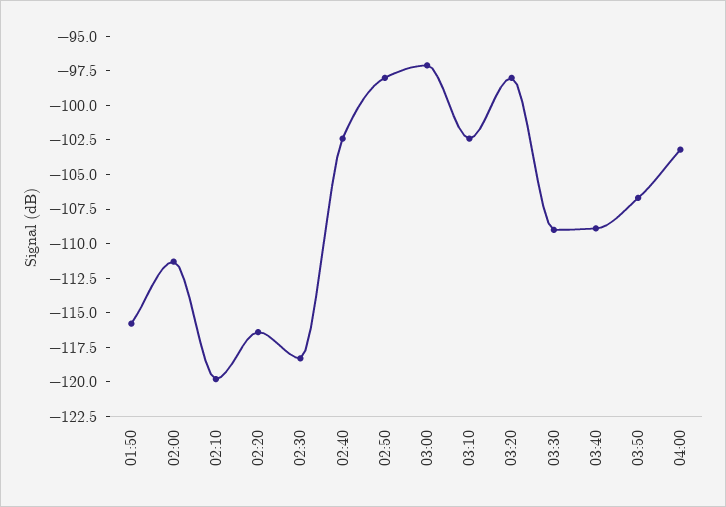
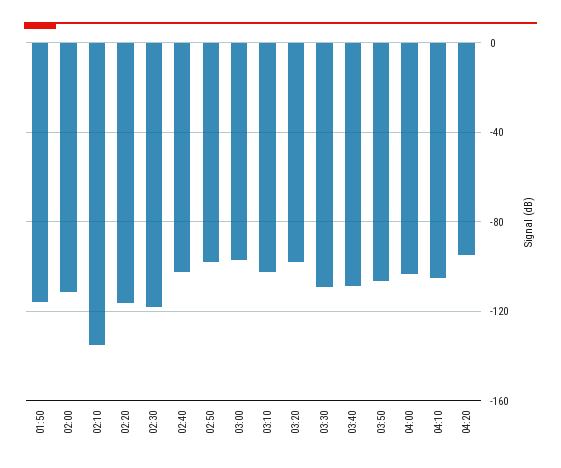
02:10: -120 -> -135
04:10: none -> -105
04:20: none -> -95

